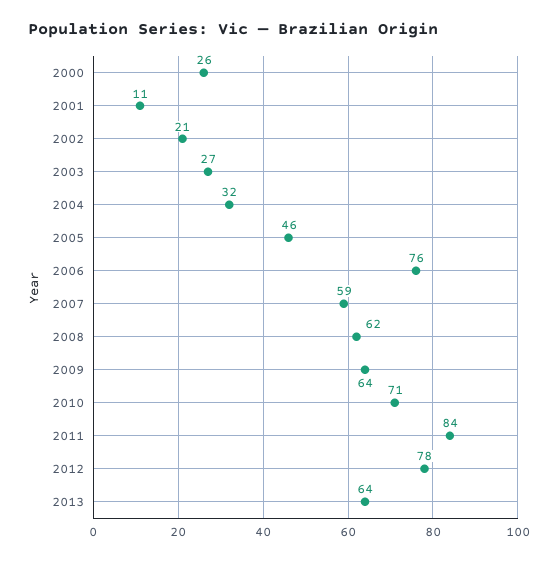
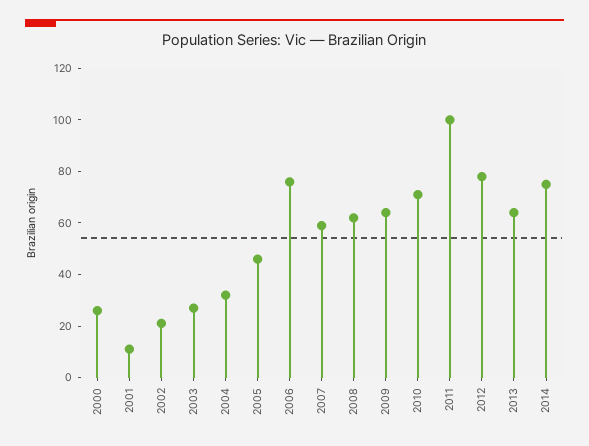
2011: 84 -> 100
2014: none -> 75

